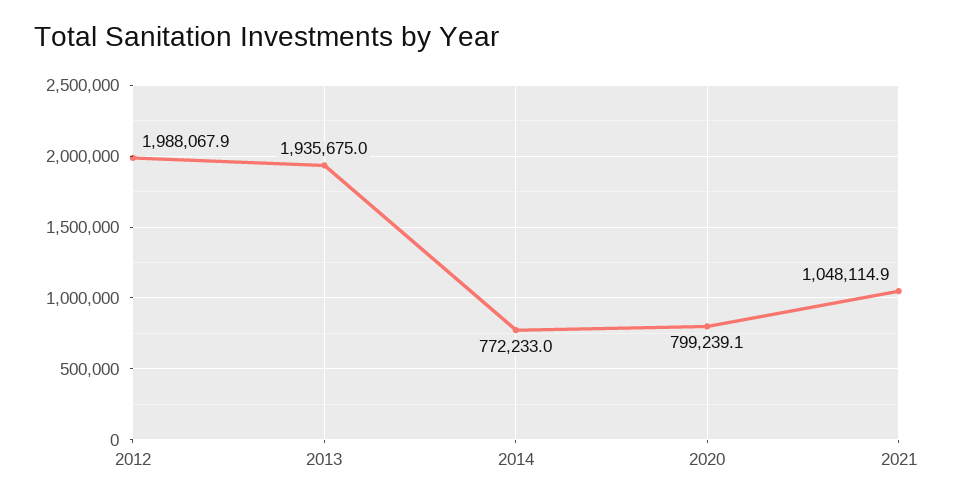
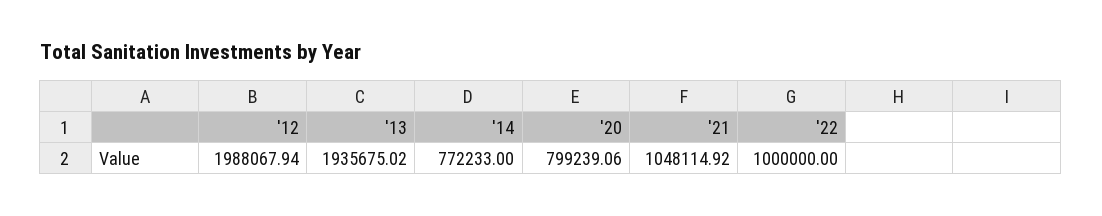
'22: none -> 1000000

